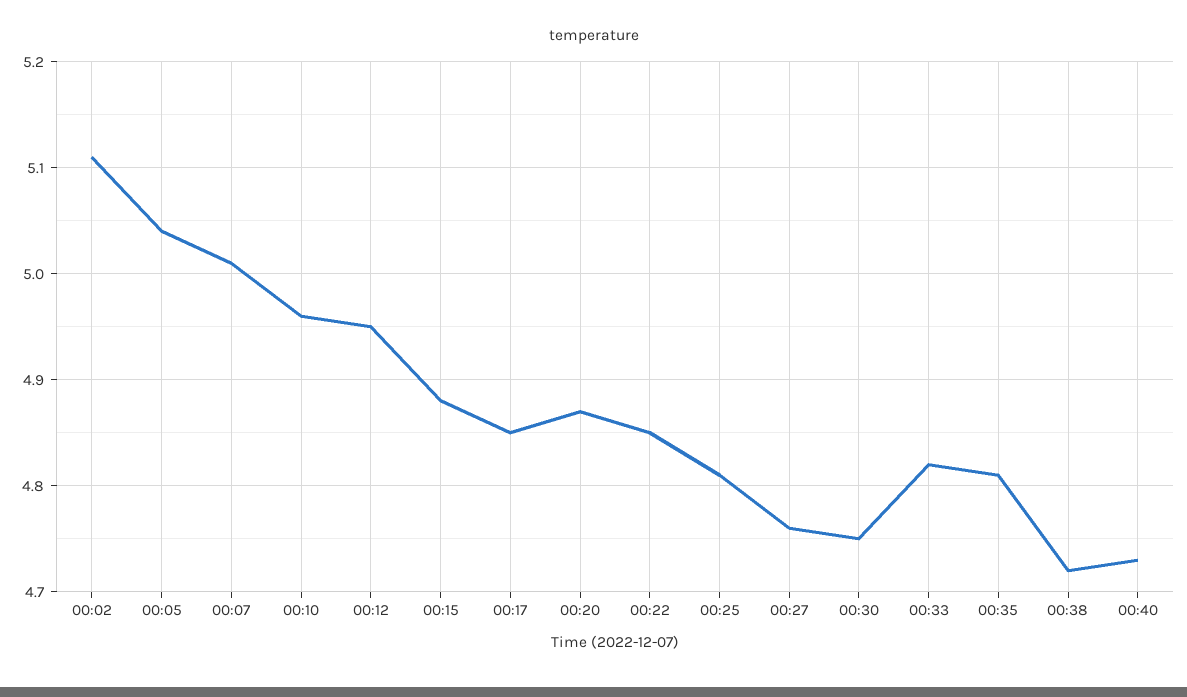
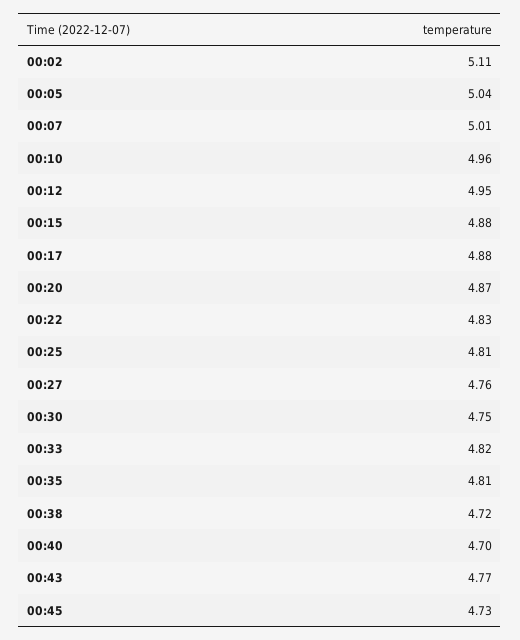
00:17: 4.85 -> 4.88
00:22: 4.85 -> 4.83
00:40: 4.73 -> 4.7
00:43: none -> 4.77
00:45: none -> 4.73

